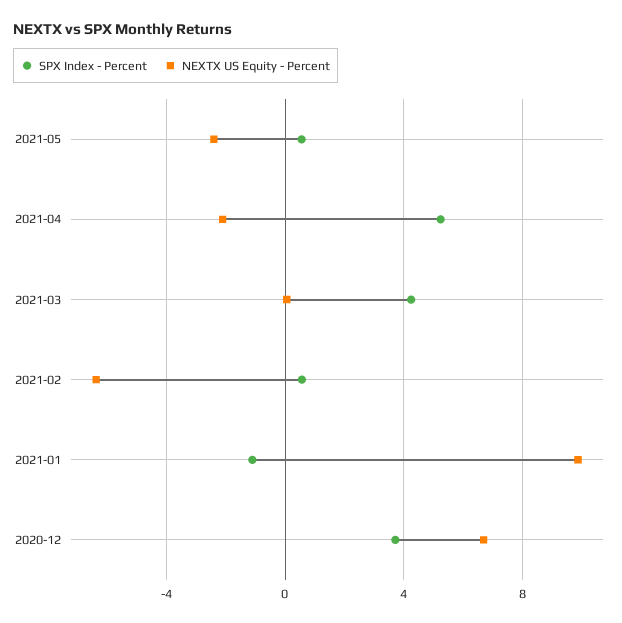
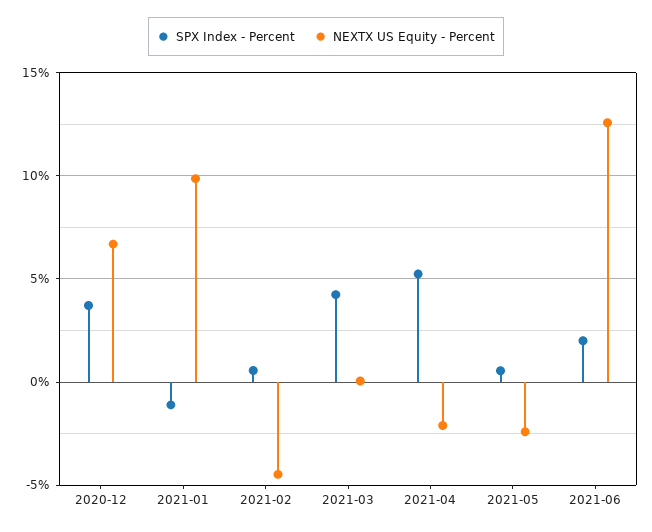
NEXTX US Equity - Percent, 2021-02: -6.5 -> -4.5
SPX Index - Percent, 2021-06: none -> 2
NEXTX US Equity - Percent, 2021-06: none -> 12.5

